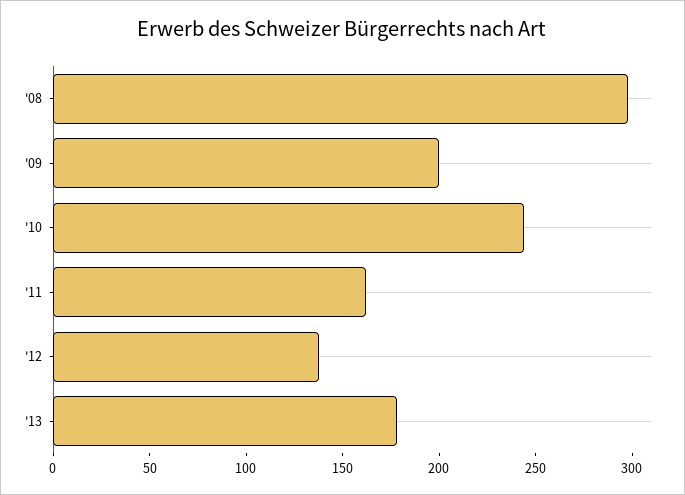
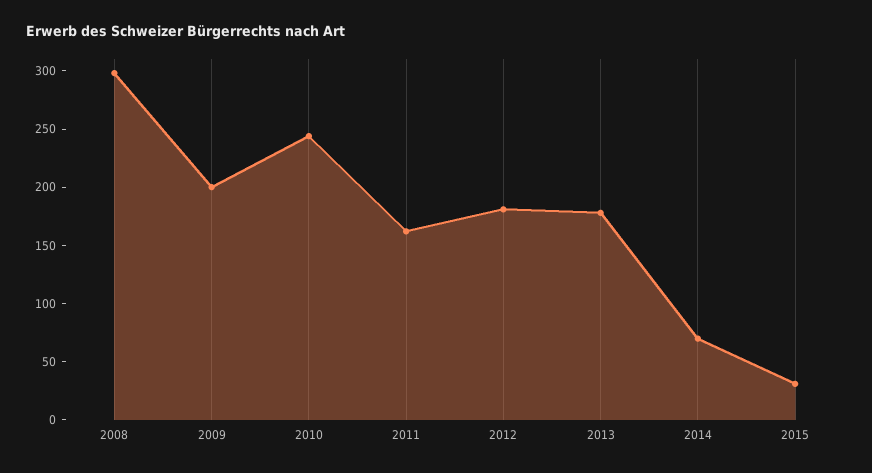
'12: 140 -> 180
2014: none -> 70
2015: none -> 30

